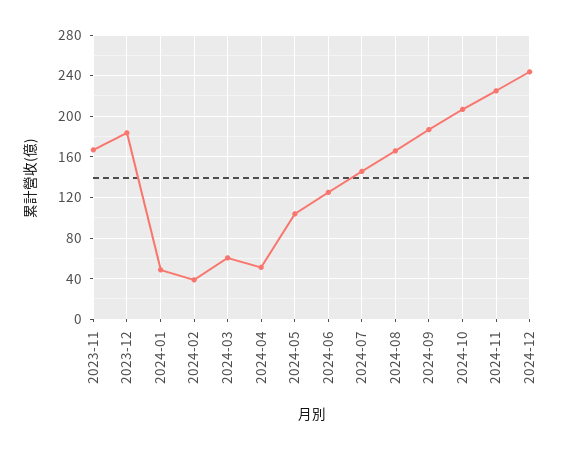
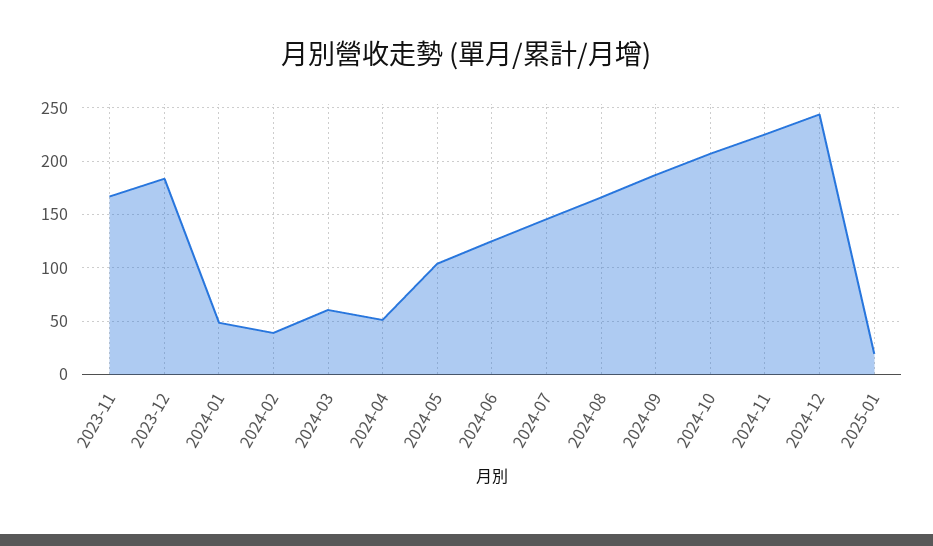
2025-01: none -> 20

